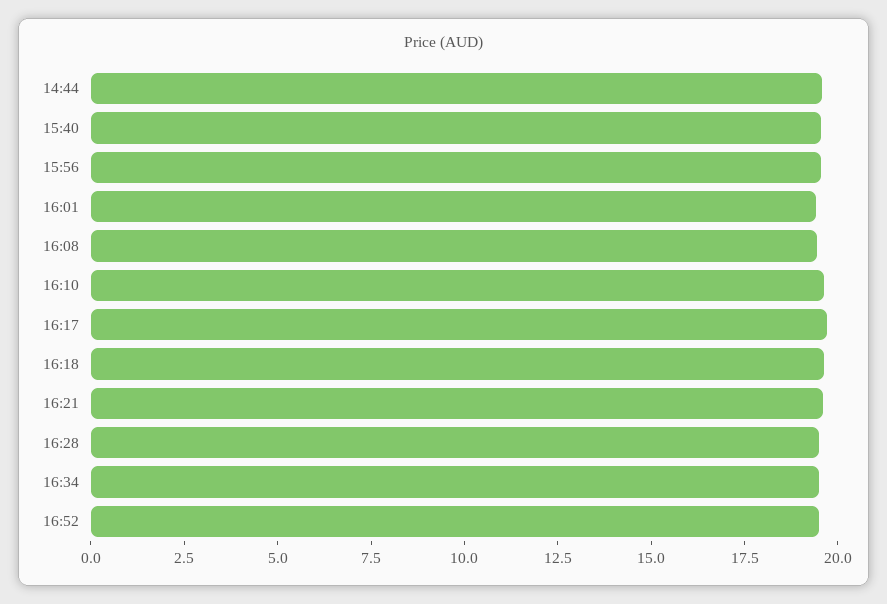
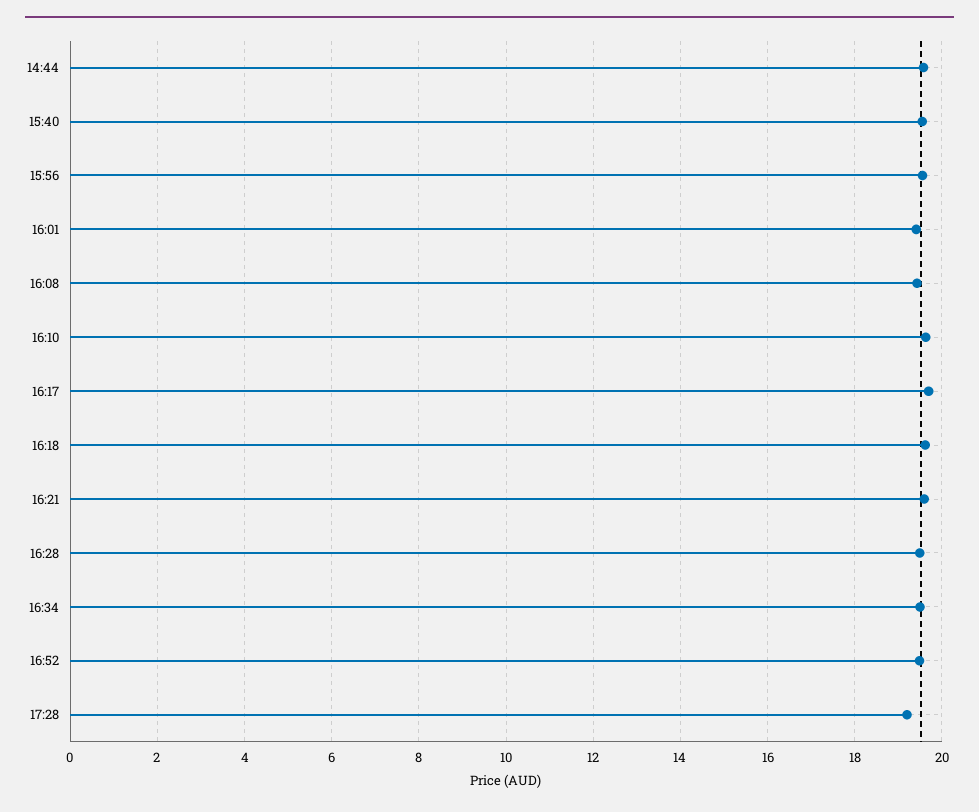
17:28: none -> 19.2

